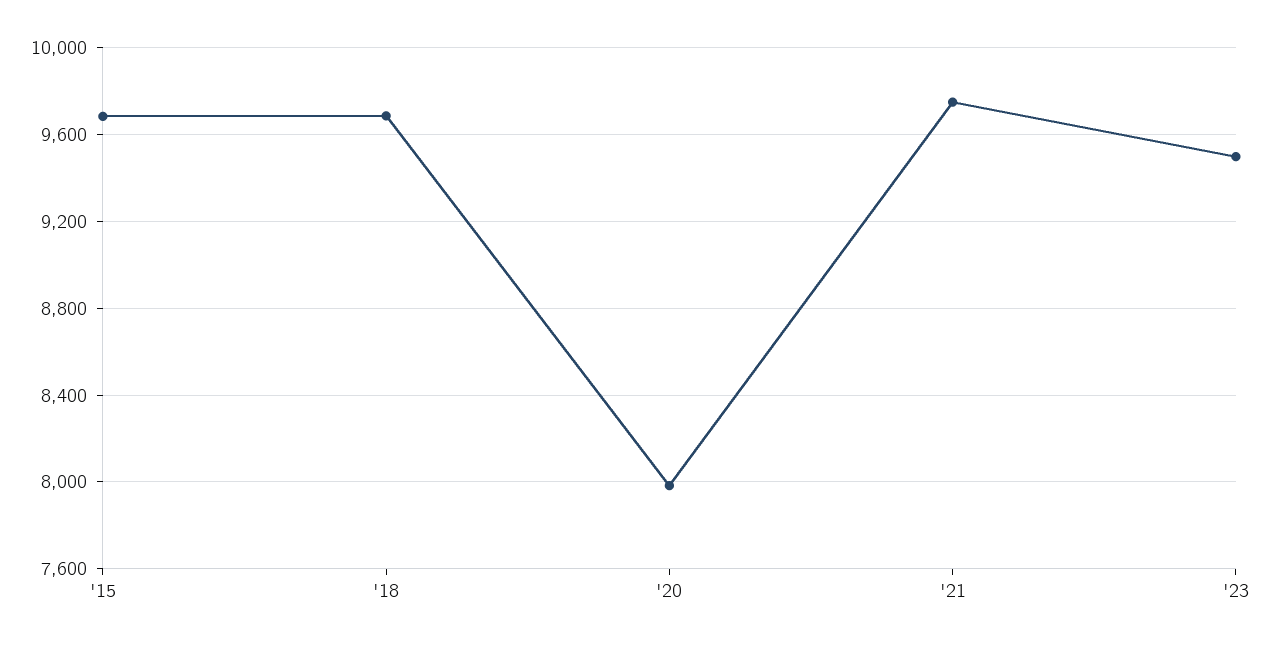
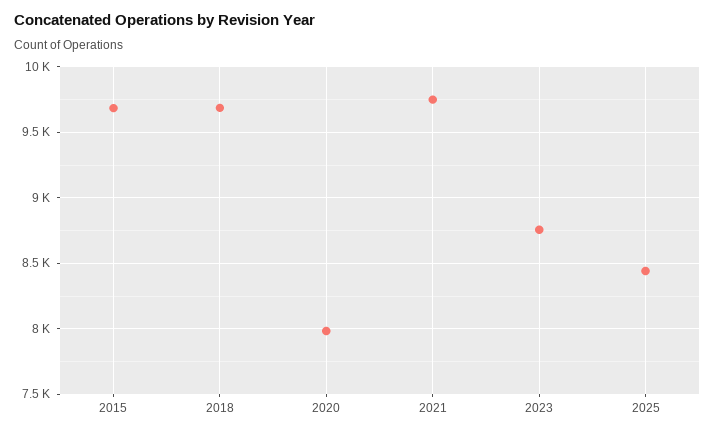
'23: 9500 -> 8750
2025: none -> 8450

